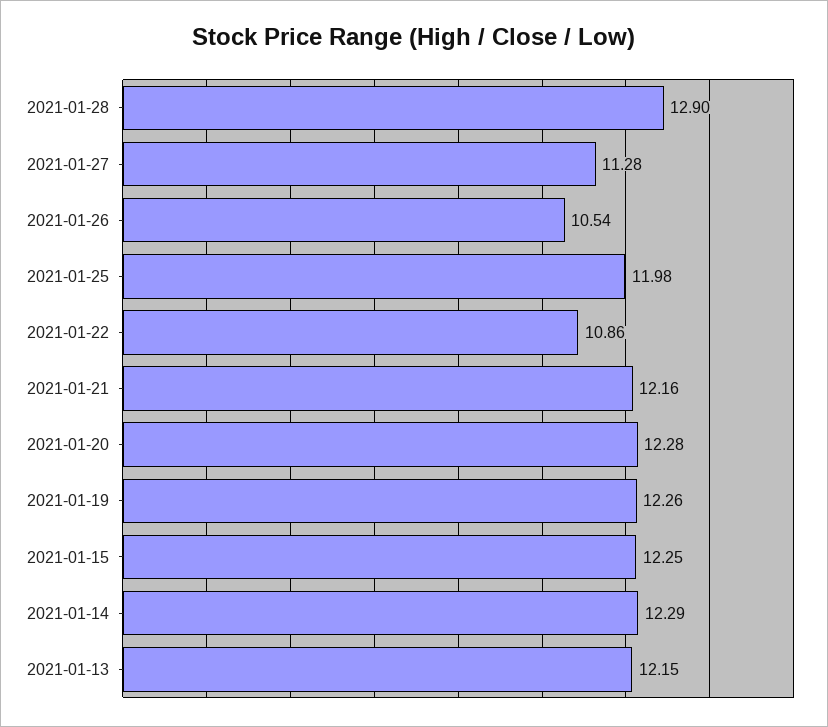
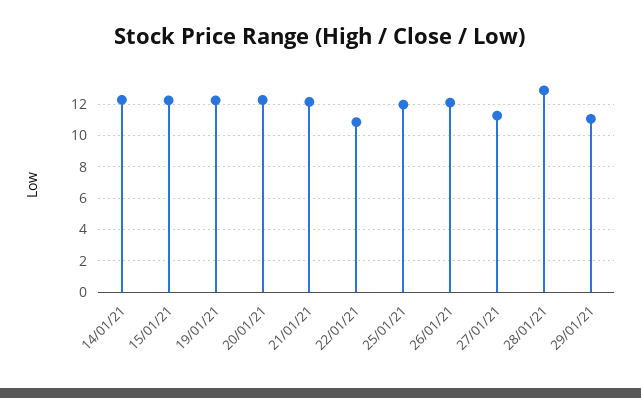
2021-01-26: 10.54 -> 12
2021-01-13: 12.15 -> none
29/01/21: none -> 11

